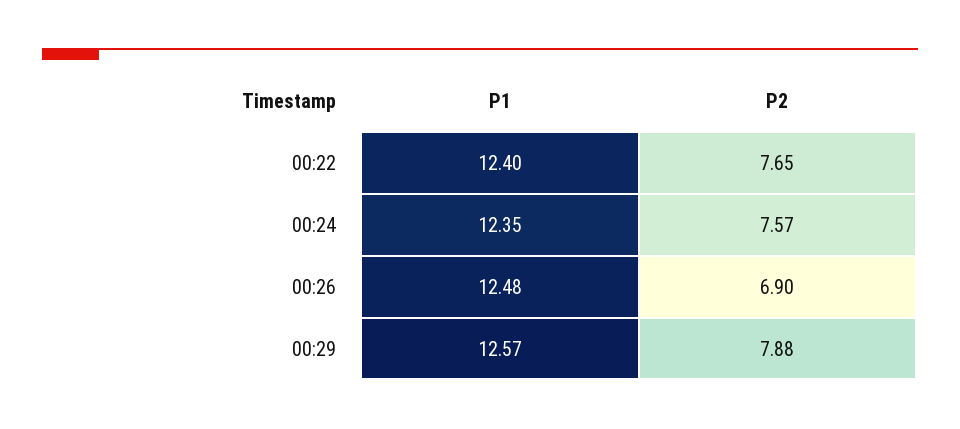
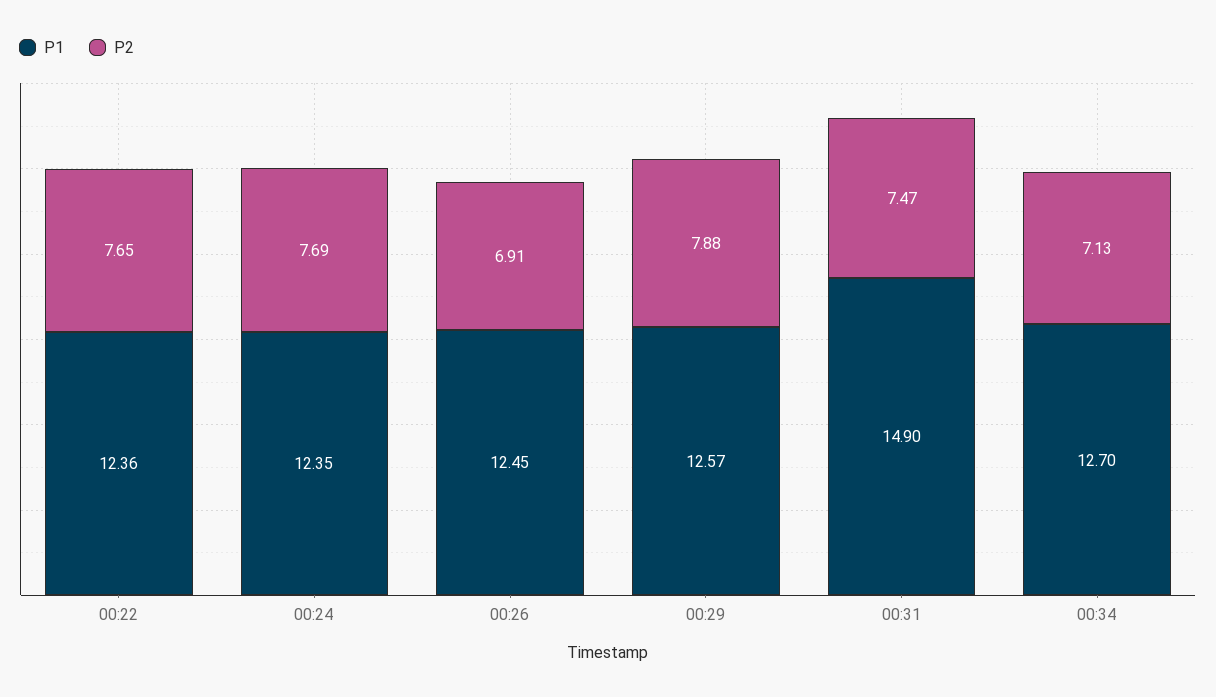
P1, 00:22: 12.4 -> 12.36
P2, 00:24: 7.57 -> 7.69
P1, 00:26: 12.48 -> 12.45
P2, 00:26: 6.9 -> 6.91
P1, 00:31: none -> 14.9
P2, 00:31: none -> 7.47
P1, 00:34: none -> 12.7
P2, 00:34: none -> 7.13

